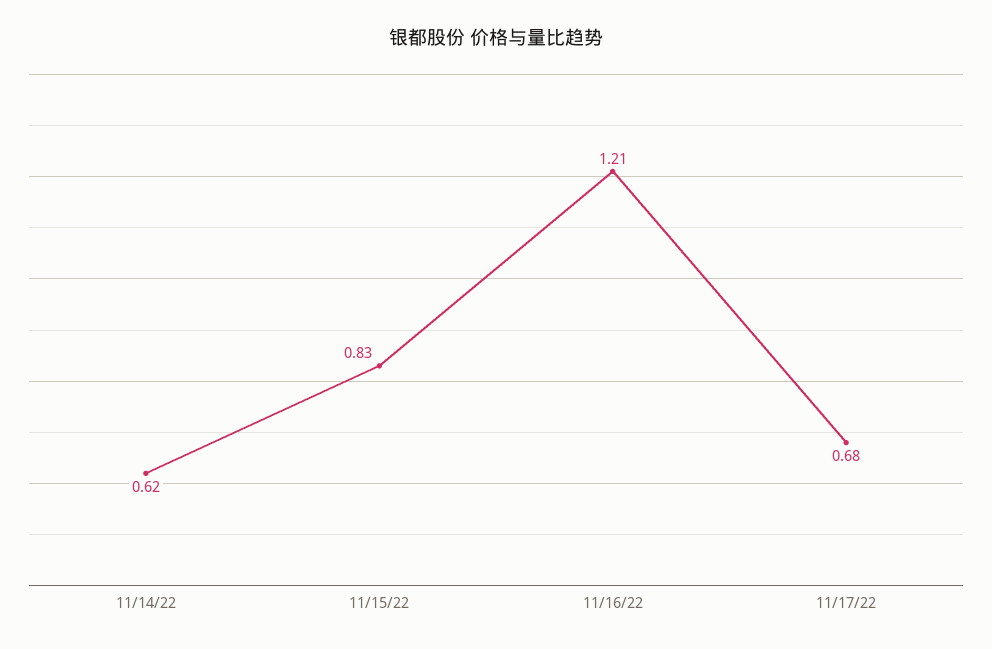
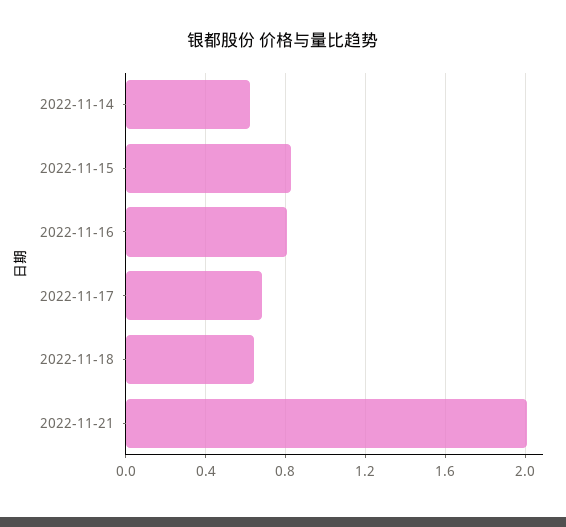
11/16/22: 1.21 -> 0.8
2022-11-18: none -> 0.65
2022-11-21: none -> 2

